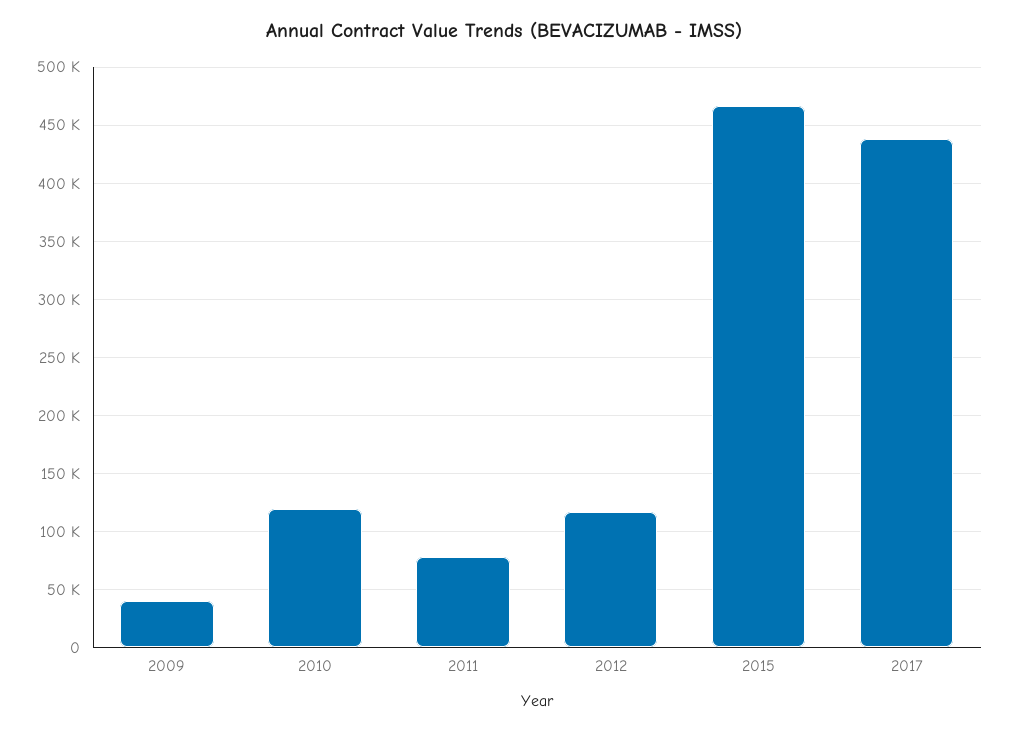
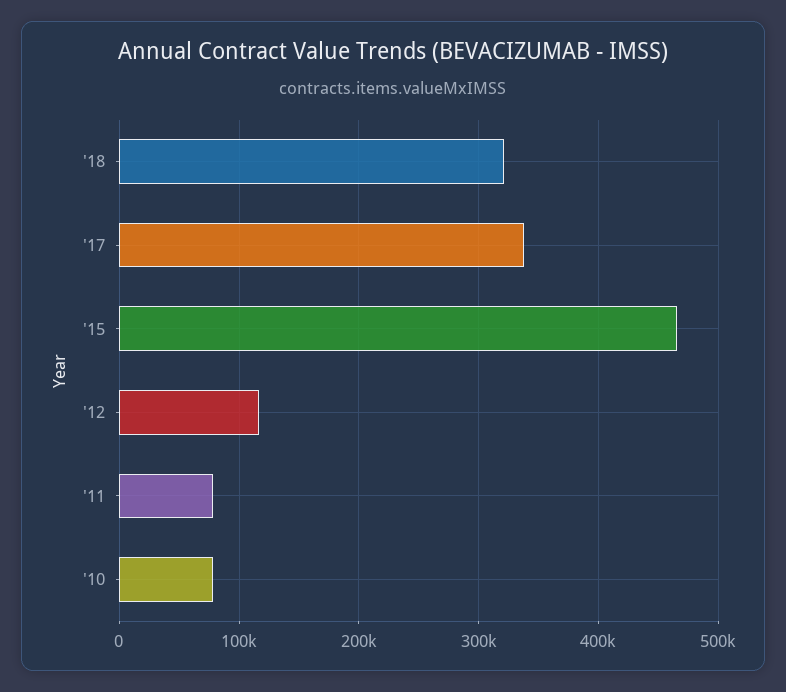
2009: 40000 -> none
2010: 120000 -> 80000
2017: 440000 -> 340000
'18: none -> 320000

